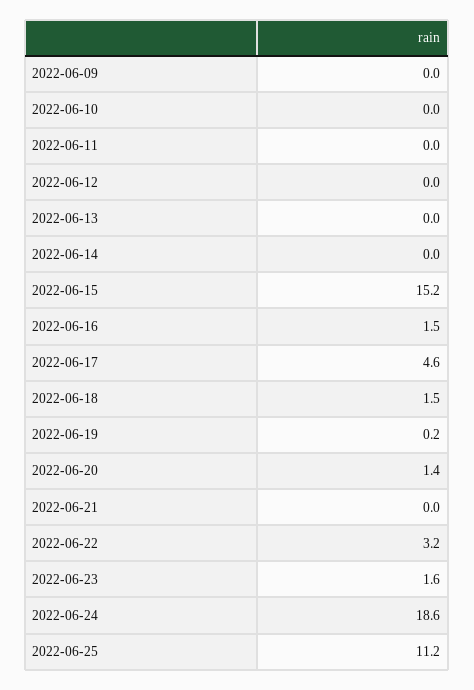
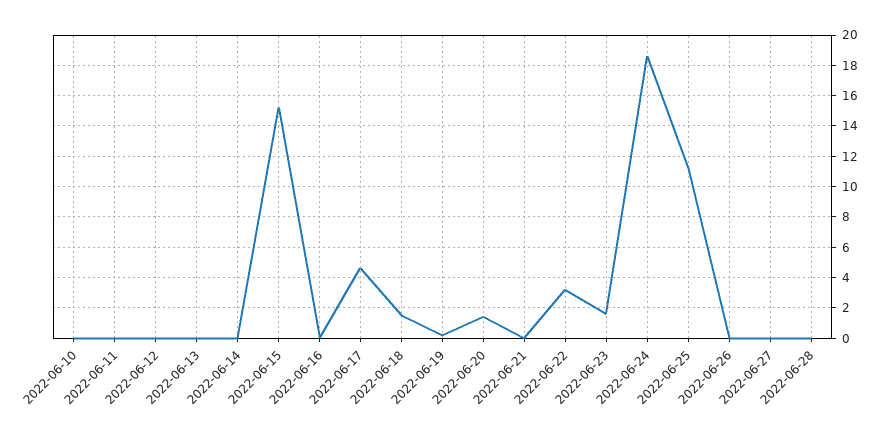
2022-06-09: 0 -> none
2022-06-16: 1.5 -> 0
2022-06-26: none -> 0
2022-06-27: none -> 0
2022-06-28: none -> 0

